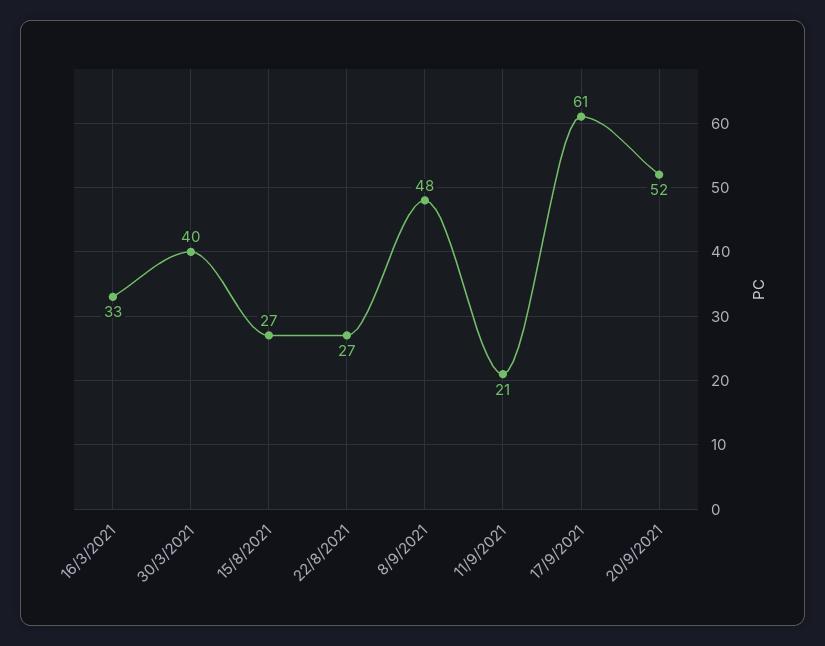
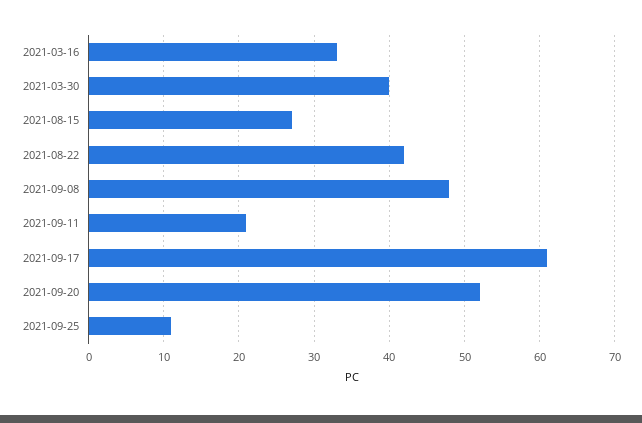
22/8/2021: 27 -> 42
2021-09-25: none -> 11

